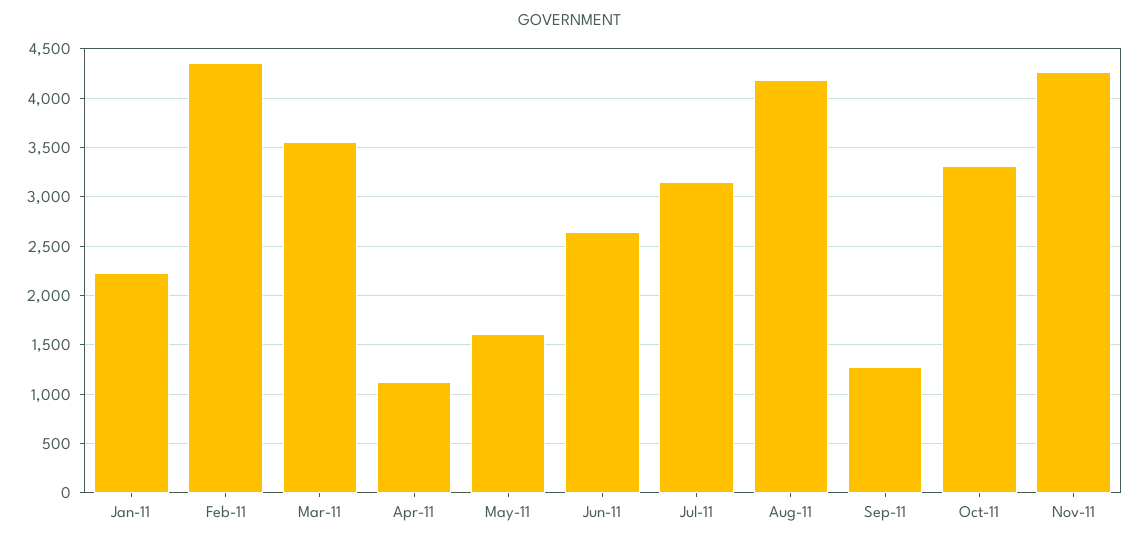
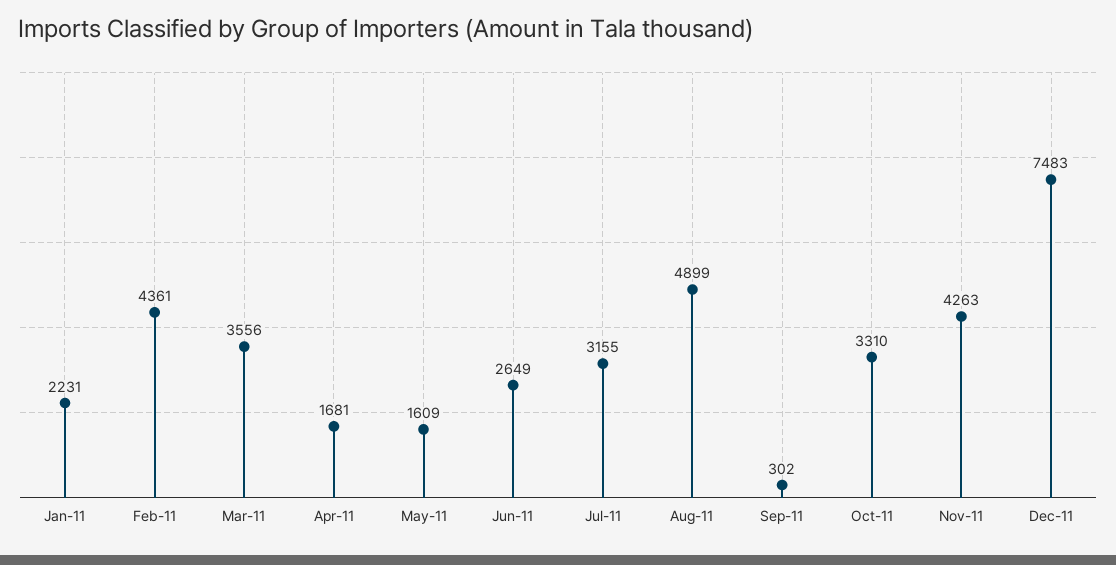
Apr-11: 1100 -> 1681
Aug-11: 4200 -> 4899
Sep-11: 1300 -> 302
Dec-11: none -> 7483

